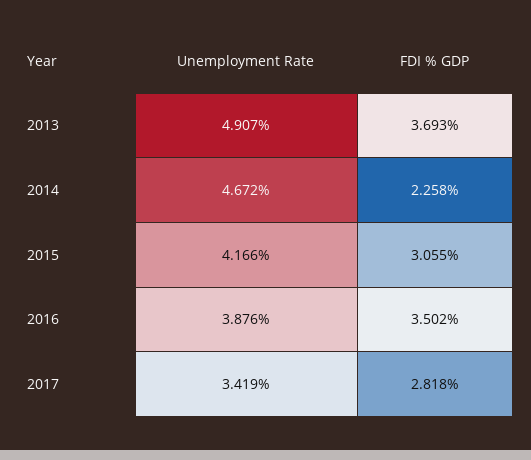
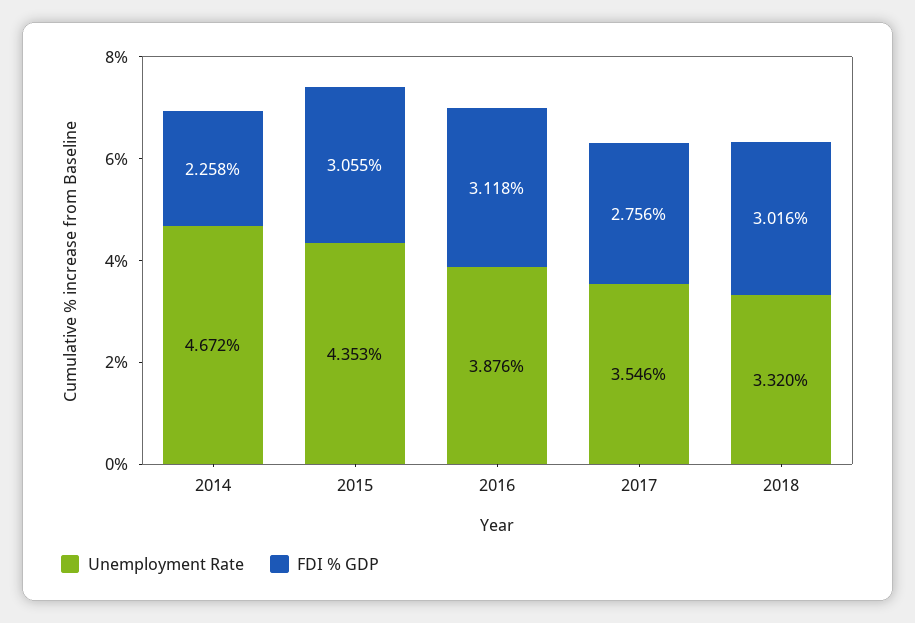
Unemployment Rate, 2013: 4.907 -> none
FDI % GDP, 2013: 3.693 -> none
Unemployment Rate, 2015: 4.166 -> 4.353
FDI % GDP, 2016: 3.502 -> 3.118
Unemployment Rate, 2017: 3.419 -> 3.546
FDI % GDP, 2017: 2.818 -> 2.756
Unemployment Rate, 2018: none -> 3.32
FDI % GDP, 2018: none -> 3.016

